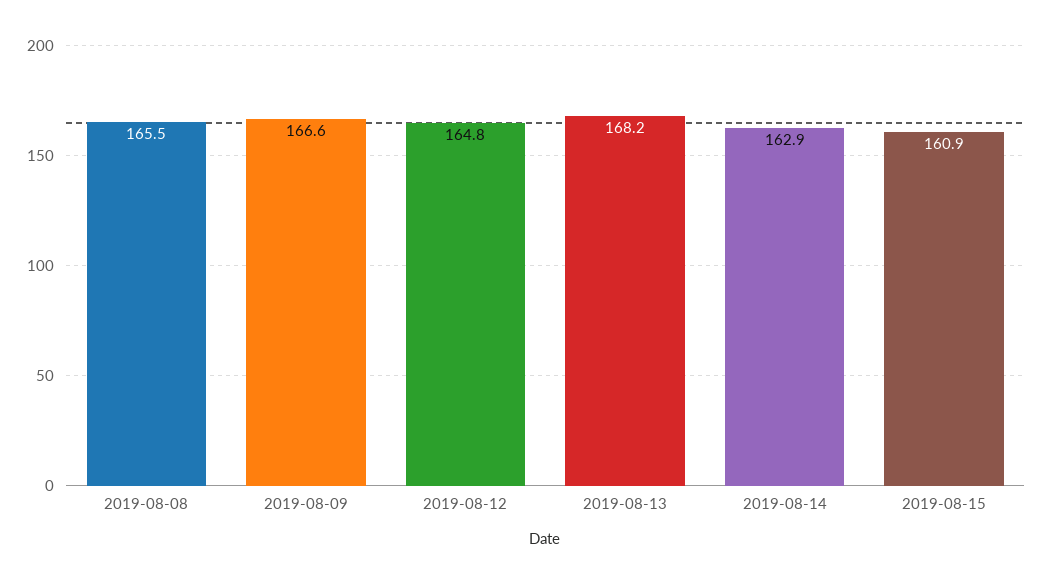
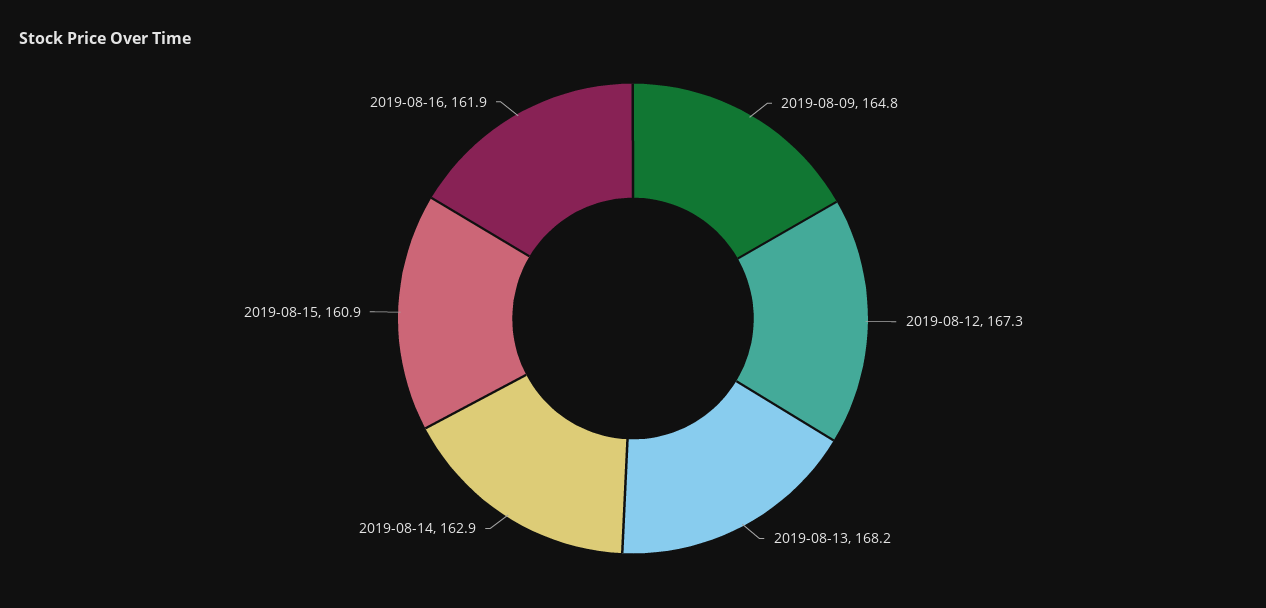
2019-08-08: 165.5 -> none
2019-08-09: 166.6 -> 164.8
2019-08-12: 164.8 -> 167.3
2019-08-16: none -> 161.9

